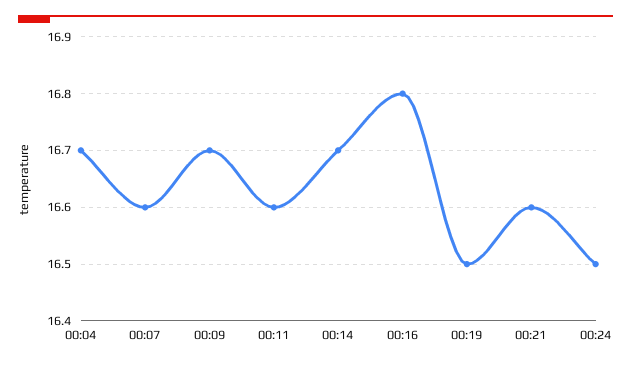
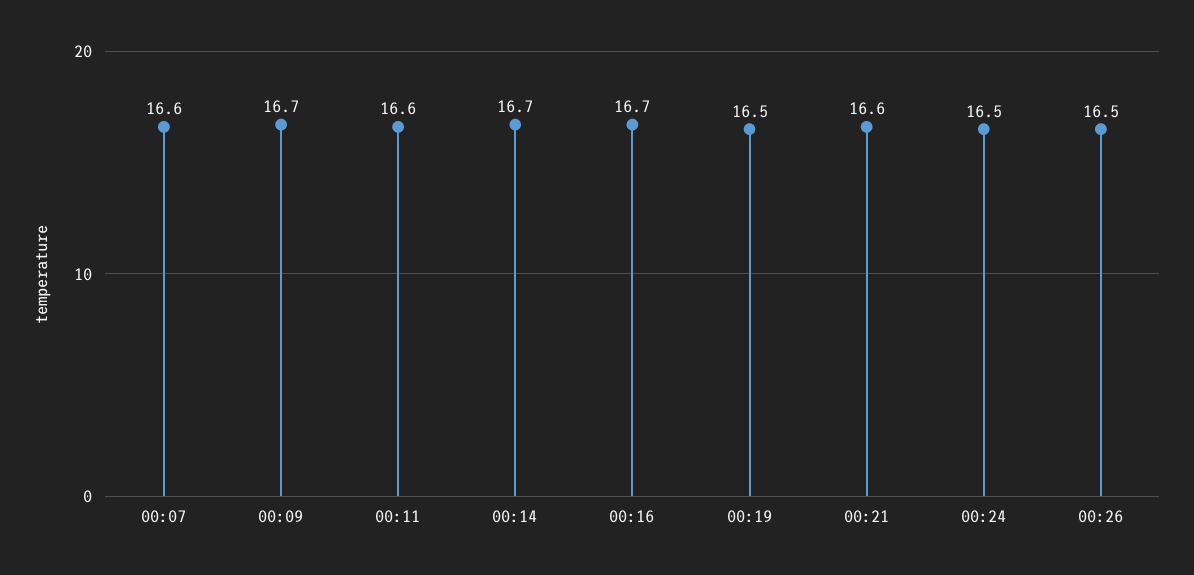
00:04: 16.7 -> none
00:16: 16.8 -> 16.7
00:26: none -> 16.5

